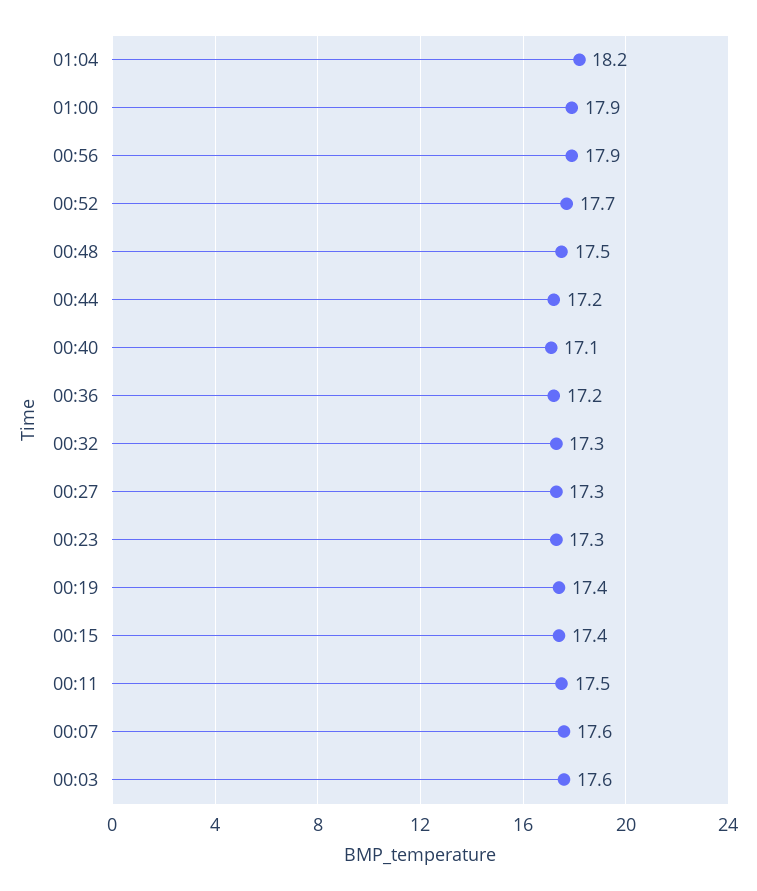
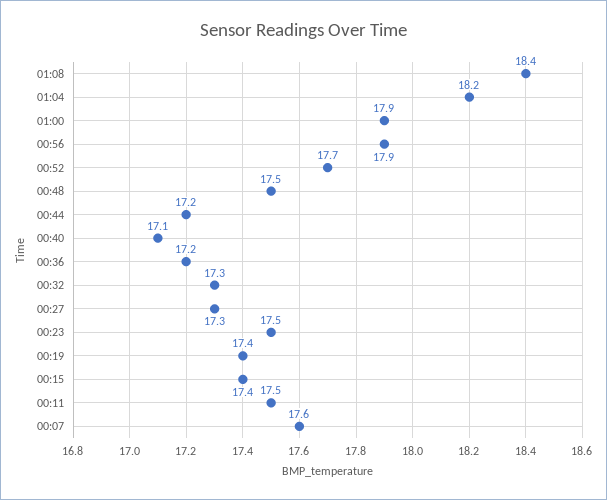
00:23: 17.3 -> 17.5
00:03: 17.6 -> none
01:08: none -> 18.4

